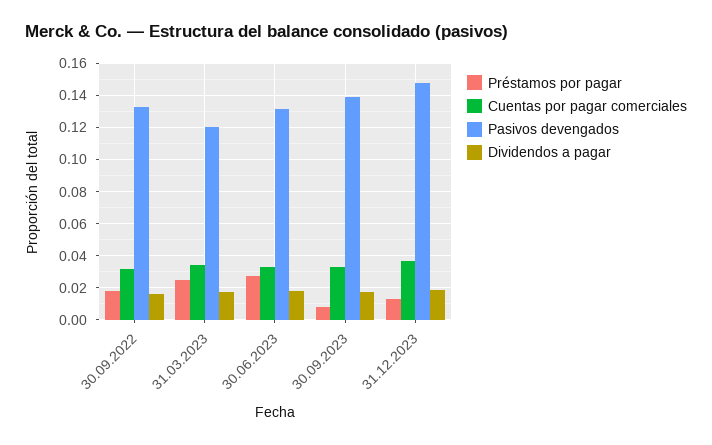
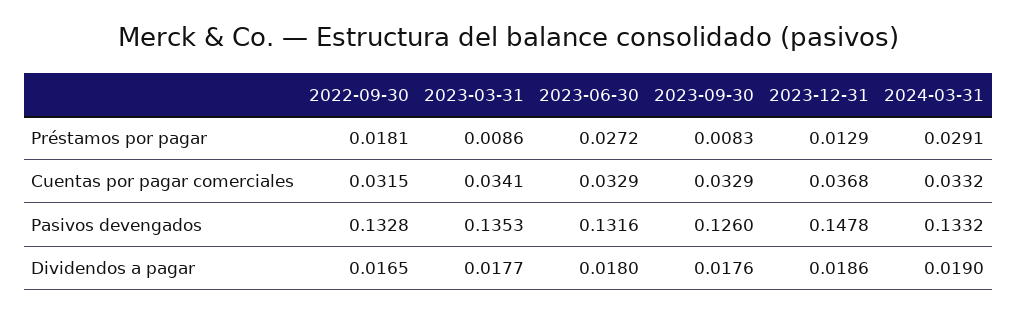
Préstamos por pagar, 31.03.2023: 0.025 -> 0.0086
Pasivos devengados, 31.03.2023: 0.12 -> 0.1353
Pasivos devengados, 30.09.2023: 0.14 -> 0.126
Préstamos por pagar, 2024-03-31: none -> 0.0291
Cuentas por pagar comerciales, 2024-03-31: none -> 0.0332
Pasivos devengados, 2024-03-31: none -> 0.1332
Dividendos a pagar, 2024-03-31: none -> 0.019

